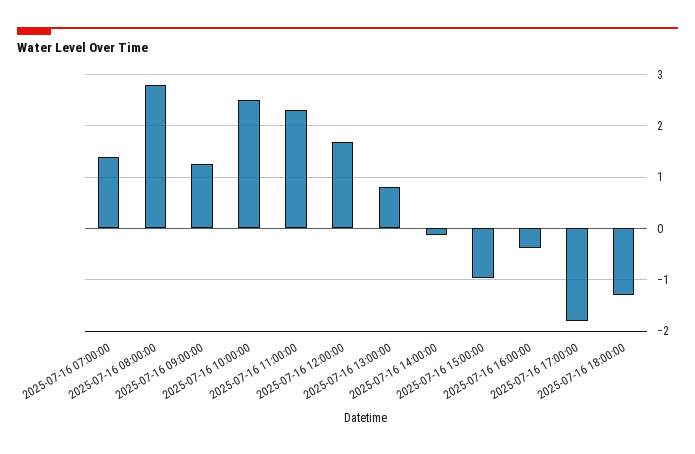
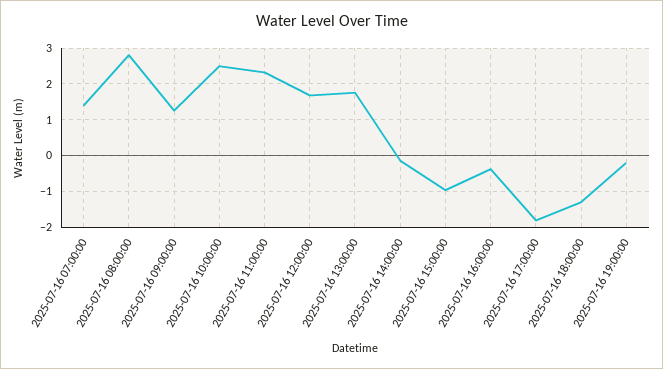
2025-07-16 13:00:00: 0.8 -> 1.8
2025-07-16 19:00:00: none -> -0.2

